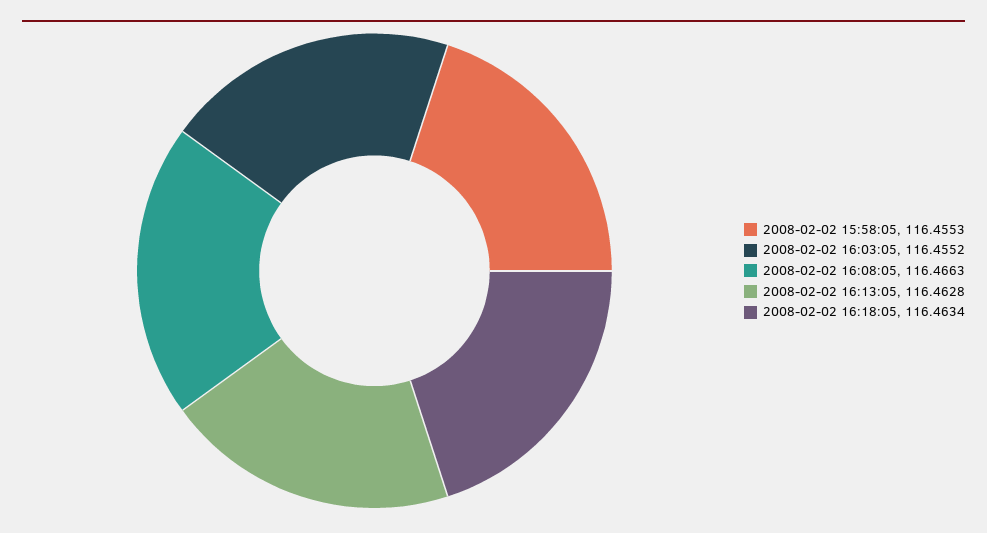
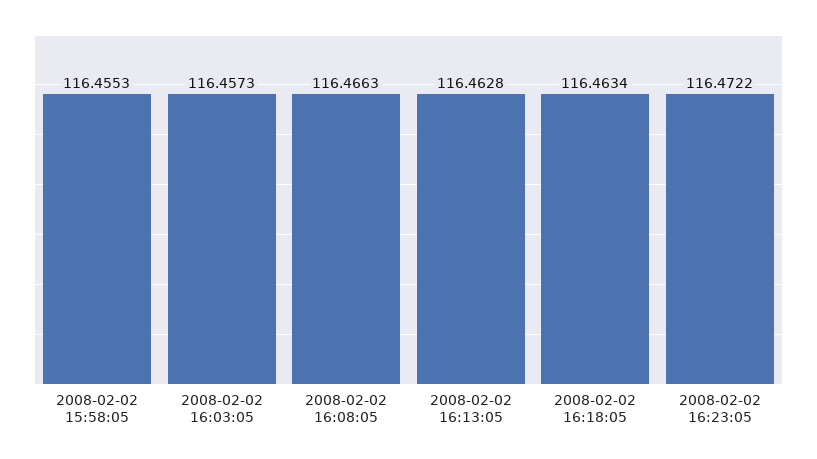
2008-02-02 16:03:05: 116.4552 -> 116.4573
2008-02-02 16:23:05: none -> 116.4722

